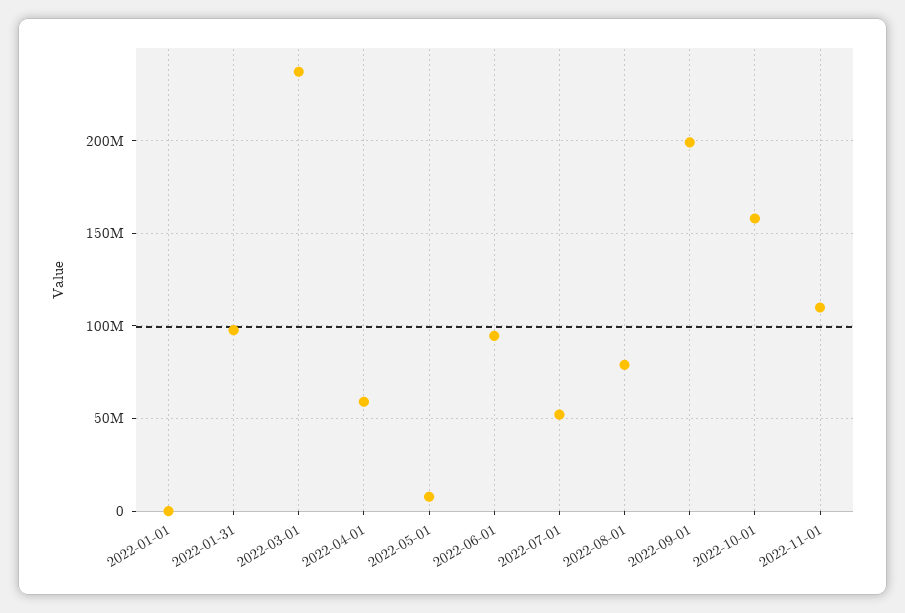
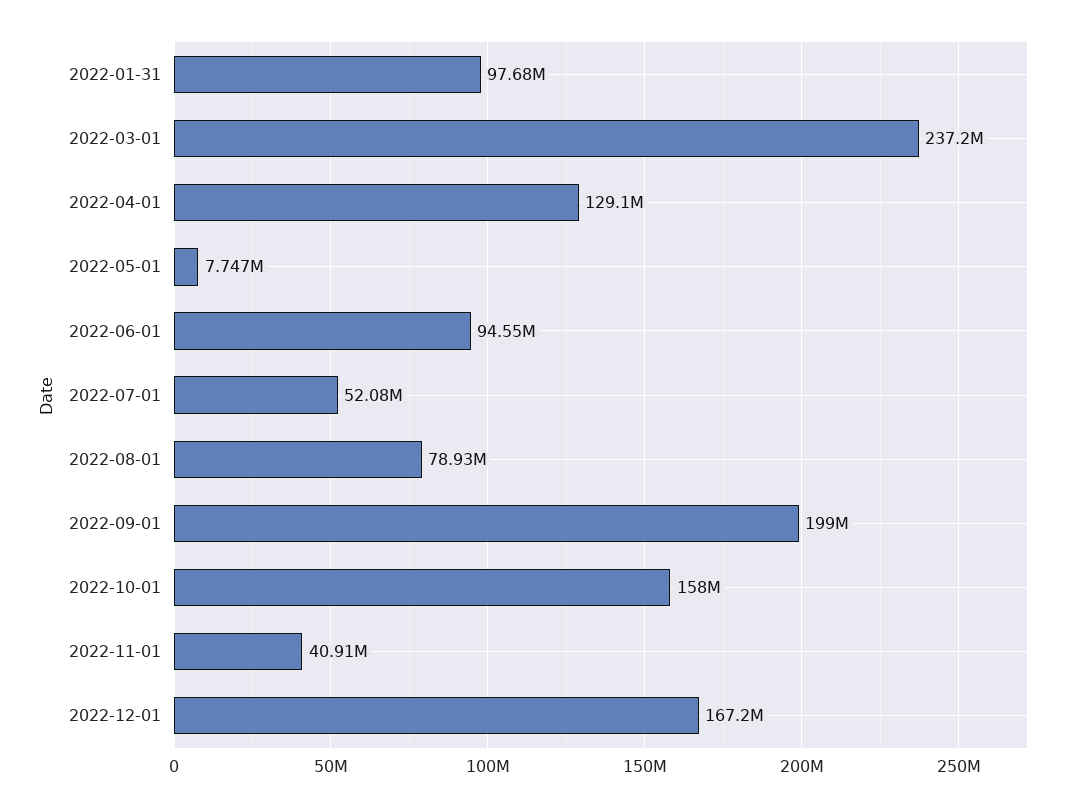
2022-01-01: 0 -> none
2022-04-01: 60000000 -> 129100000
2022-11-01: 110000000 -> 40910000
2022-12-01: none -> 167200000

